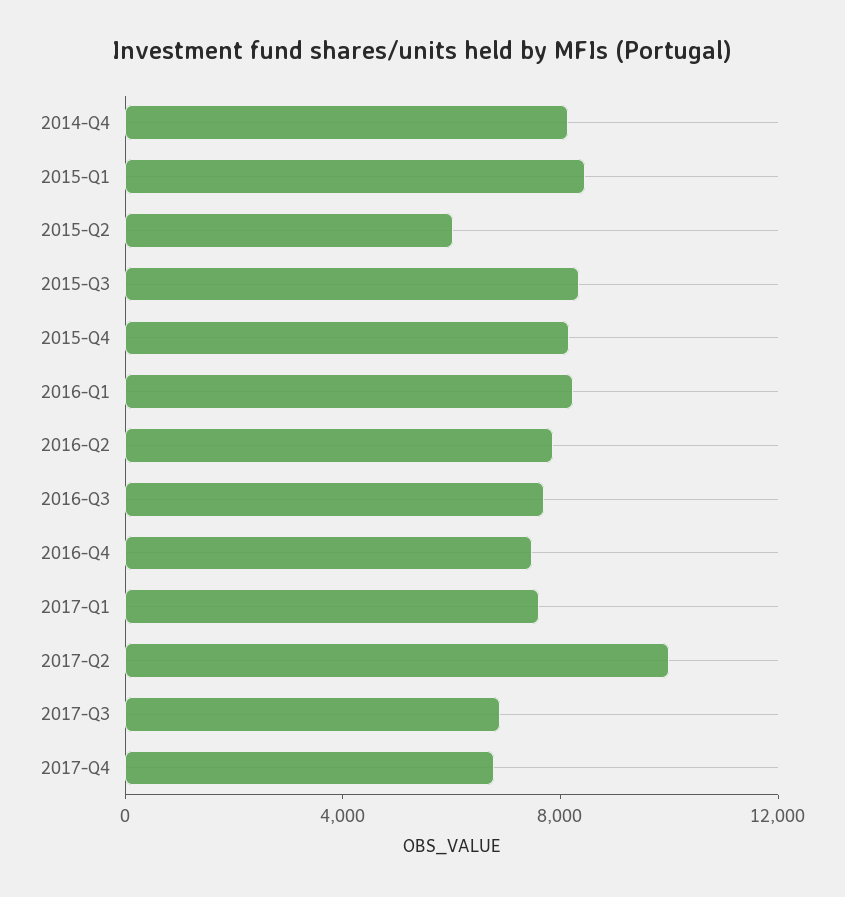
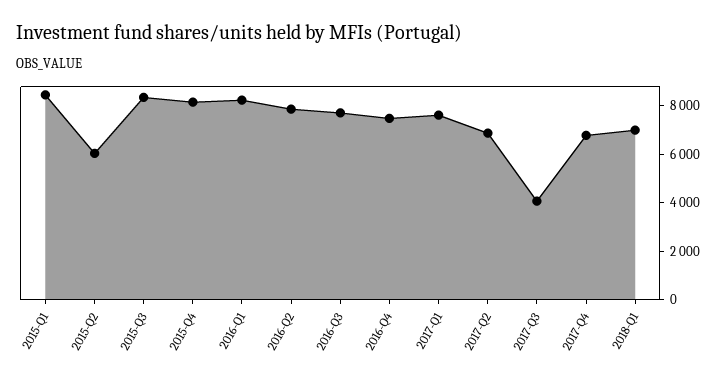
2014-Q4: 8000 -> none
2017-Q2: 10000 -> 7000
2017-Q3: 7000 -> 4000
2018-Q1: none -> 7000

